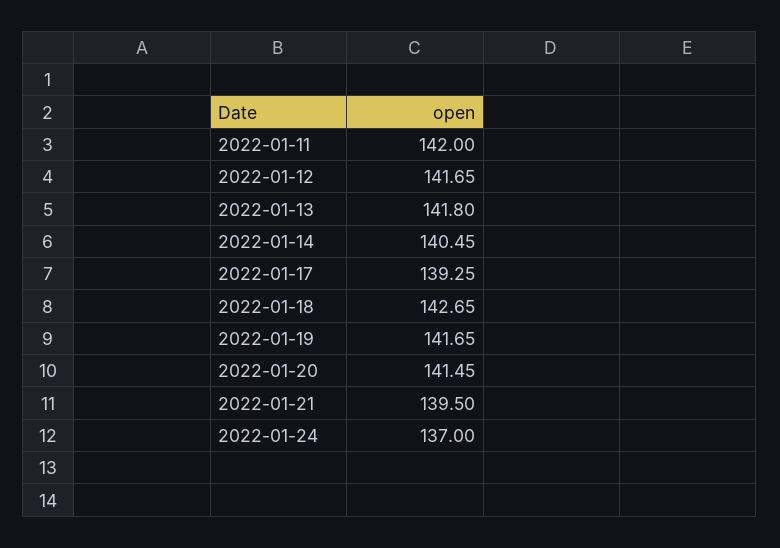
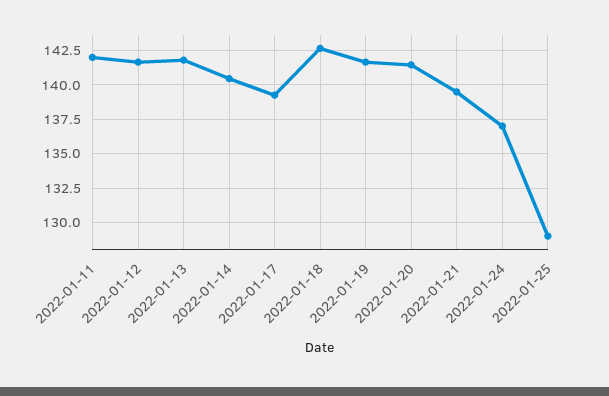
2022-01-25: none -> 129

